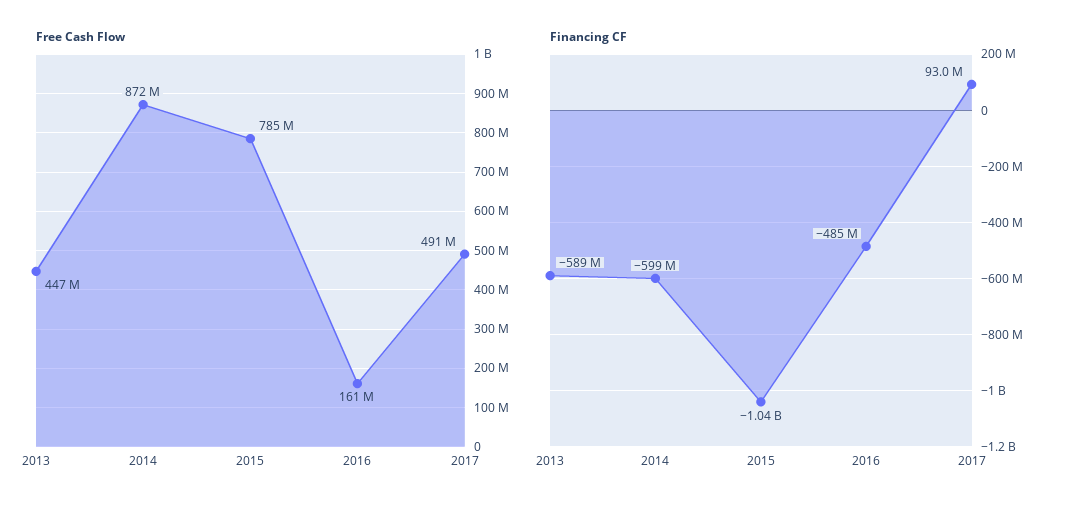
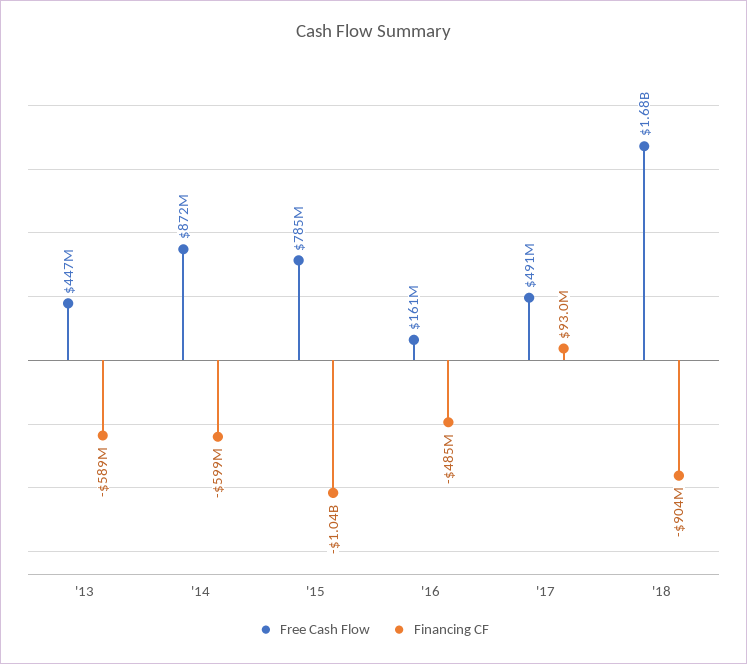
Free Cash Flow, '18: none -> 1680000000
Financing CF, '18: none -> -904000000

